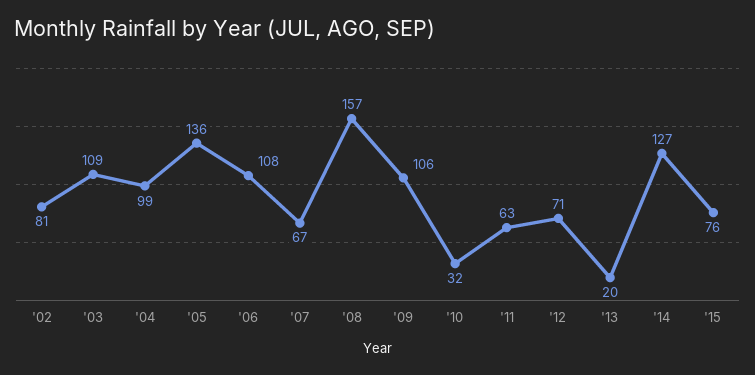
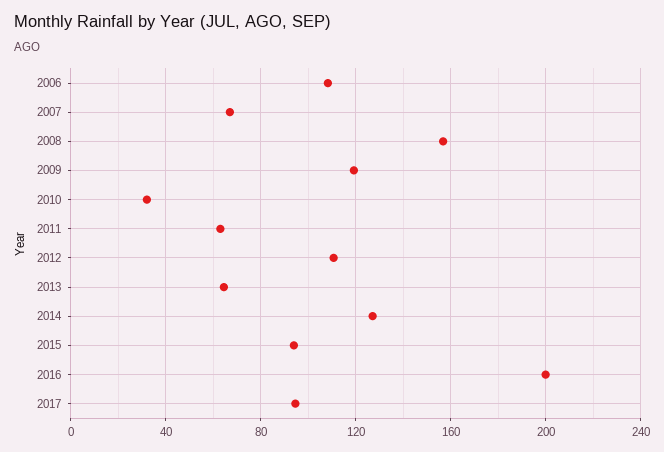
'02: 81 -> none
'03: 109 -> none
'04: 99 -> none
'05: 136 -> none
'09: 106 -> 120
'12: 71 -> 110
'13: 20 -> 65
'15: 76 -> 95
2016: none -> 200
2017: none -> 95

